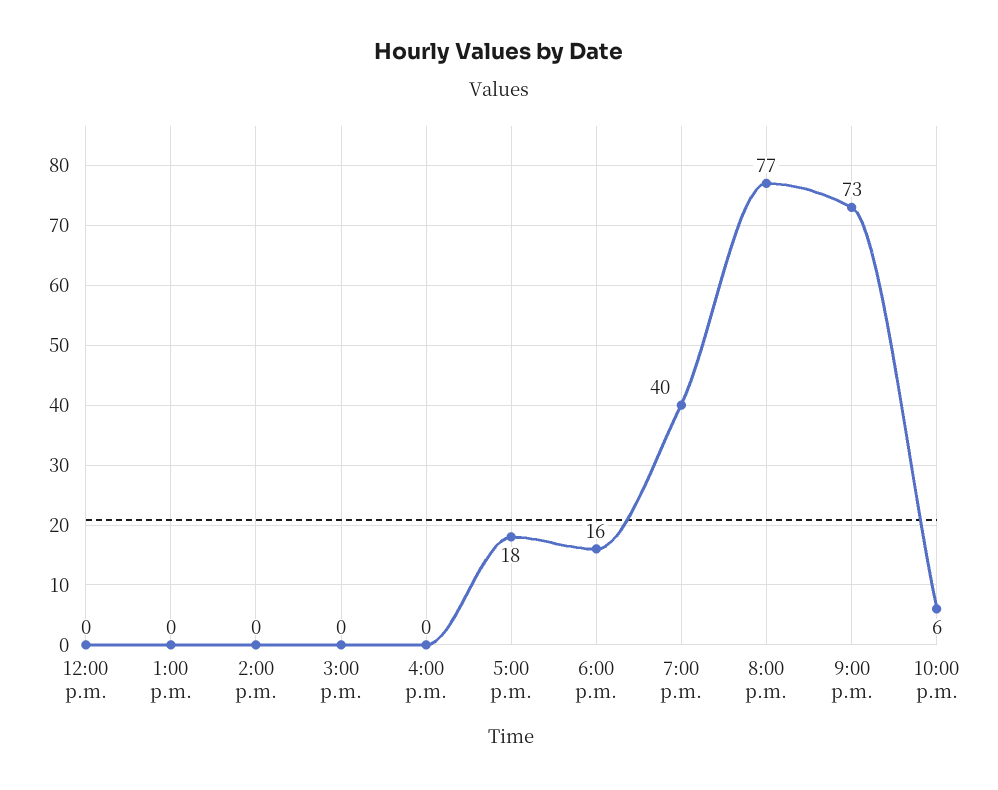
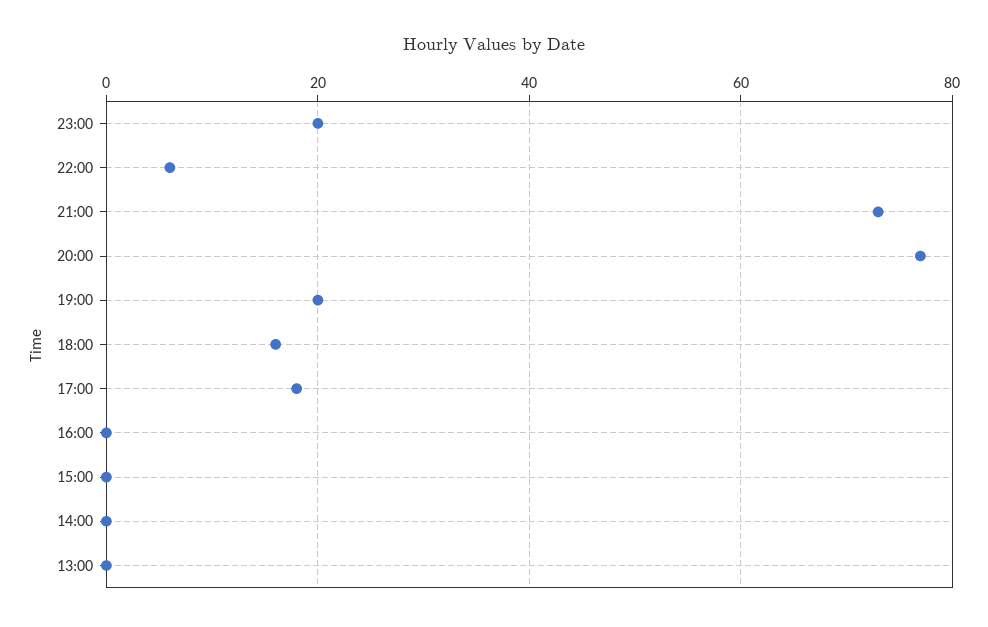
12:00 p.m.: 0 -> none
7:00 p.m.: 40 -> 20
23:00: none -> 20

